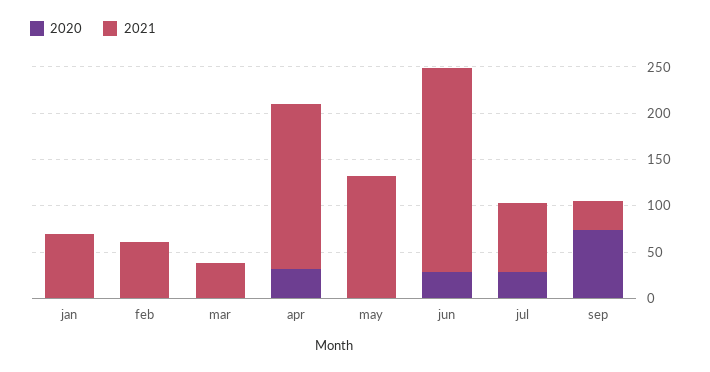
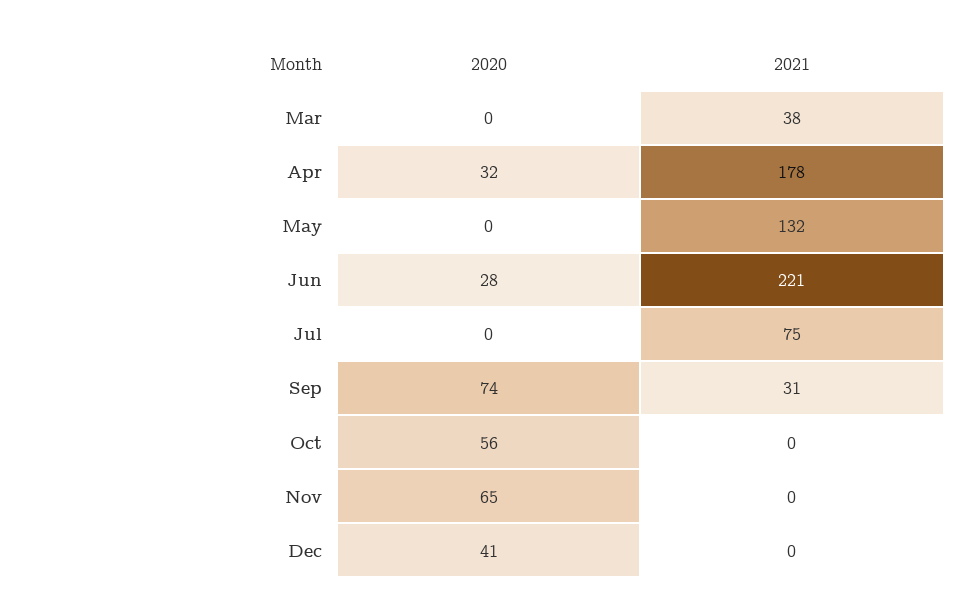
2020, jan: 0 -> none
2021, jan: 70 -> none
2020, feb: 0 -> none
2021, feb: 60 -> none
2020, jul: 30 -> 0
2020, Oct: none -> 56
2021, Oct: none -> 0
2020, Nov: none -> 65
2021, Nov: none -> 0
2020, Dec: none -> 41
2021, Dec: none -> 0

